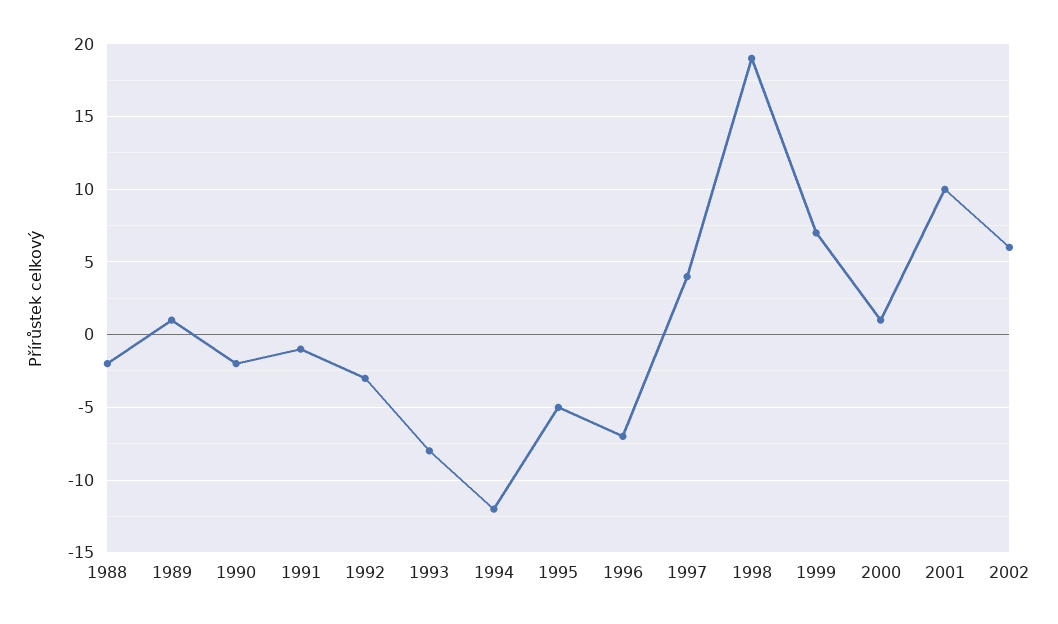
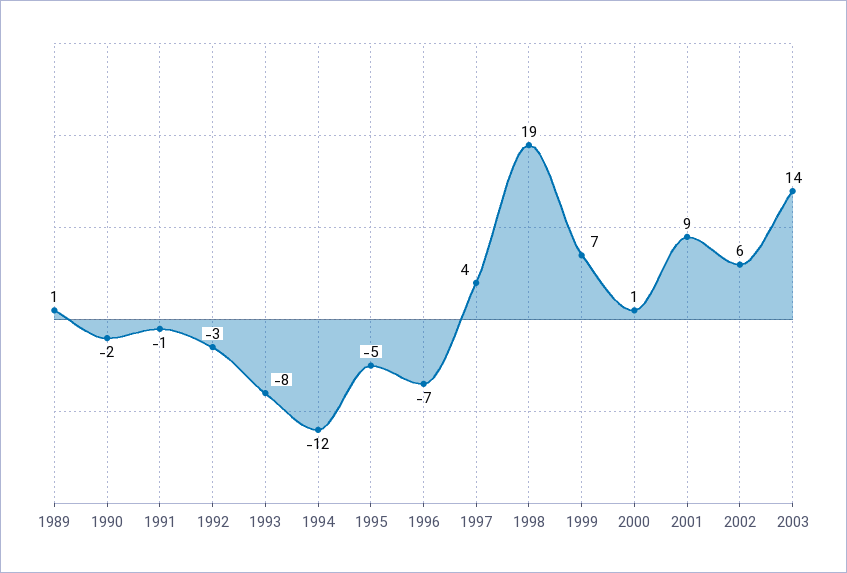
1988: -2 -> none
2001: 10 -> 9
2003: none -> 14

